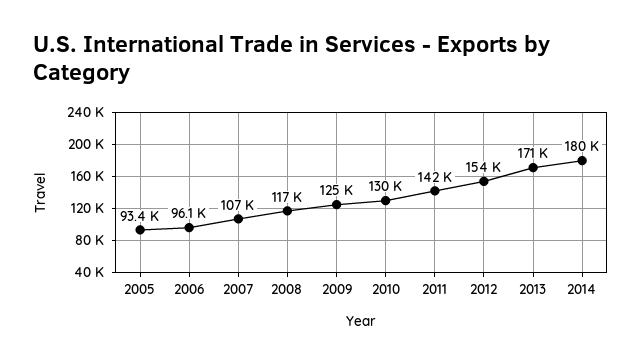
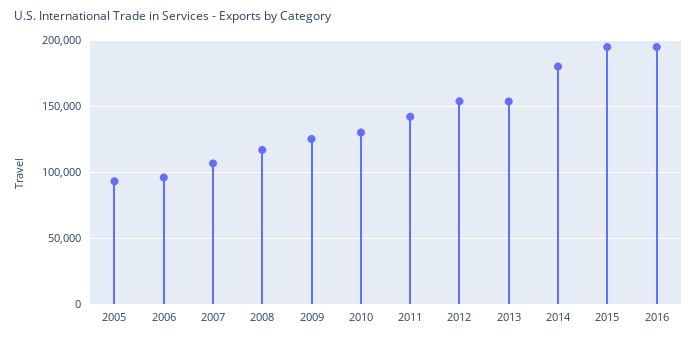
2013: 171000 -> 155000
2015: none -> 195000
2016: none -> 195000

